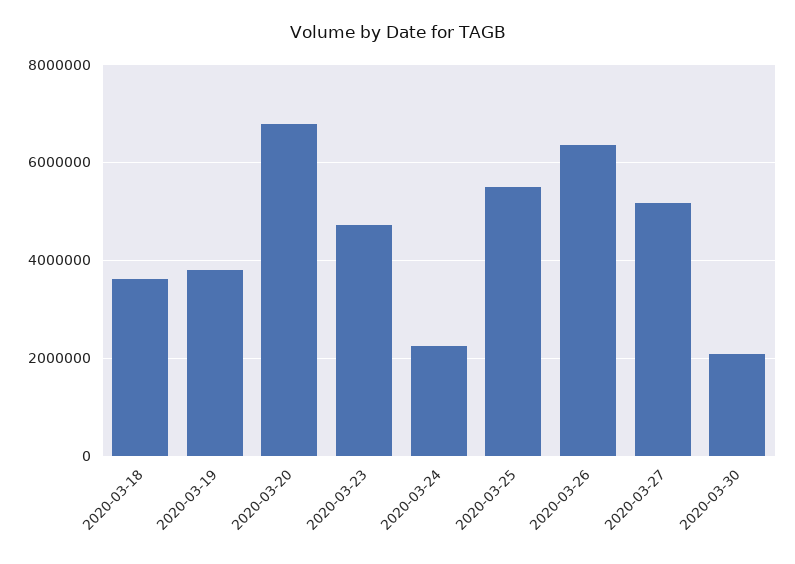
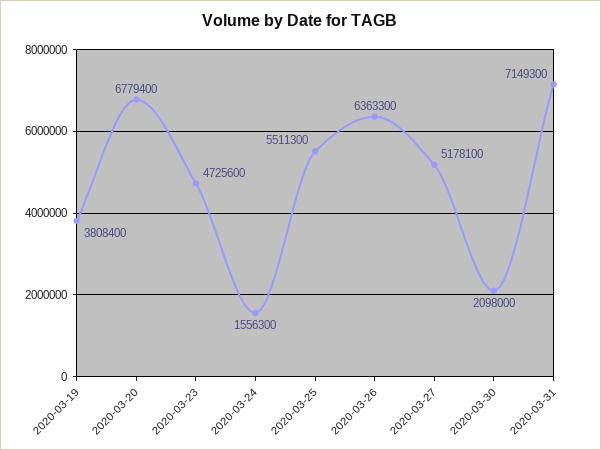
2020-03-18: 3600000 -> none
2020-03-24: 2200000 -> 1556300
2020-03-31: none -> 7149300

